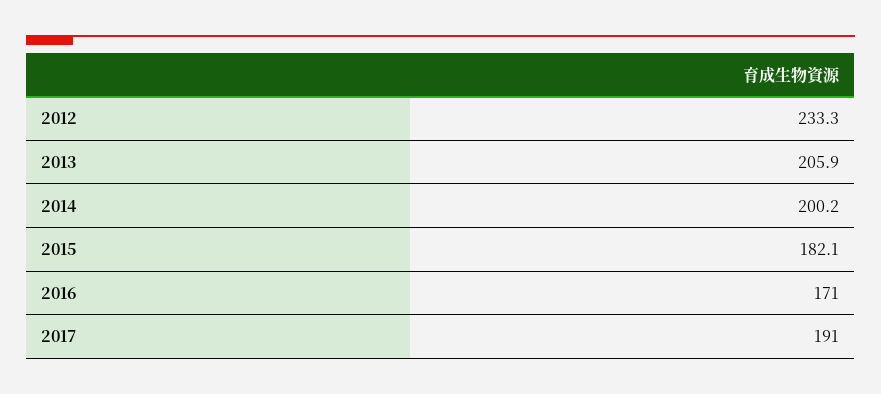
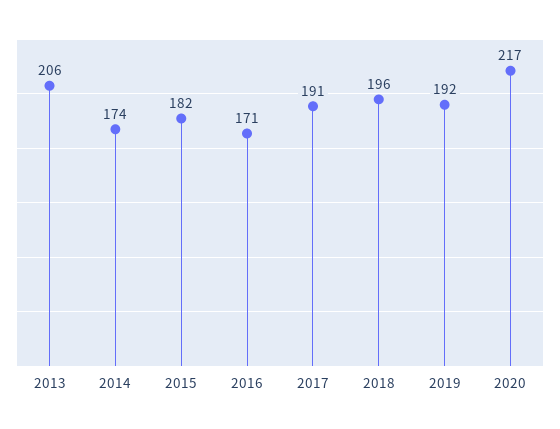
2012: 233.3 -> none
2014: 200.2 -> 174
2018: none -> 196
2019: none -> 192
2020: none -> 217

